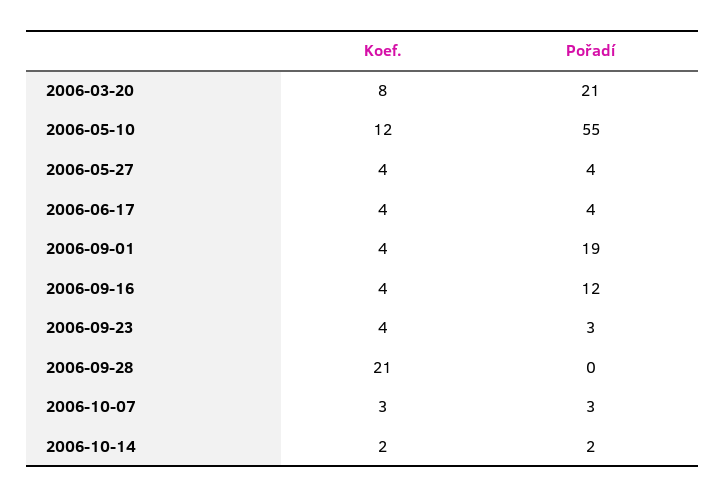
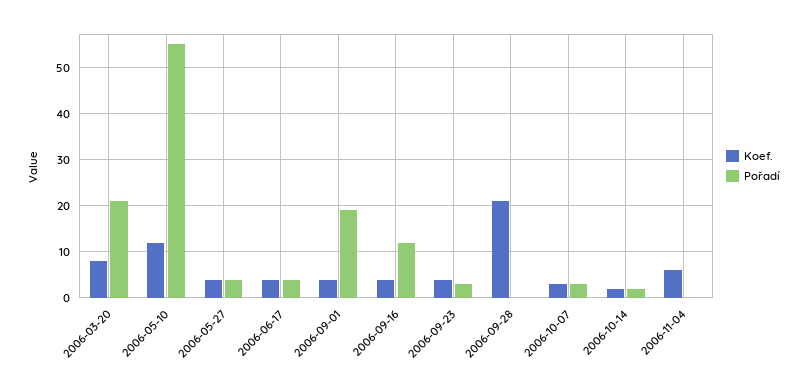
Koef., 2006-11-04: none -> 5
Pořadí, 2006-11-04: none -> 0

